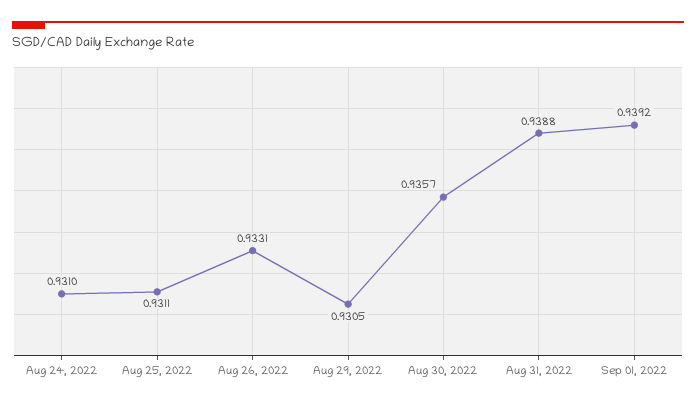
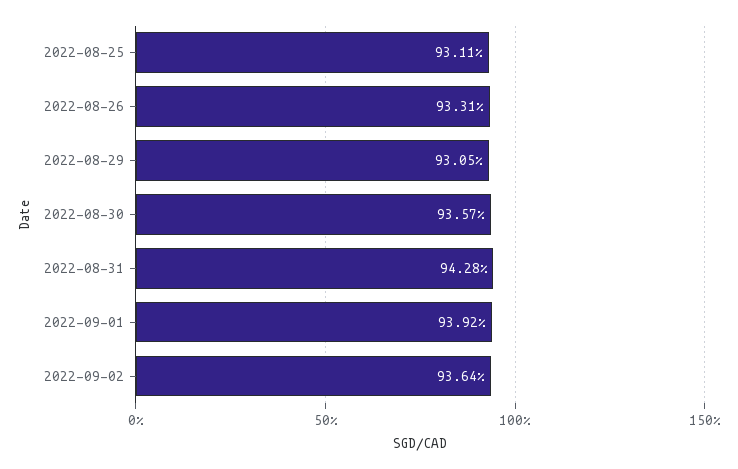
Aug 24, 2022: 0.931 -> none
Aug 31, 2022: 0.9388 -> 0.9428
2022-09-02: none -> 0.9364

